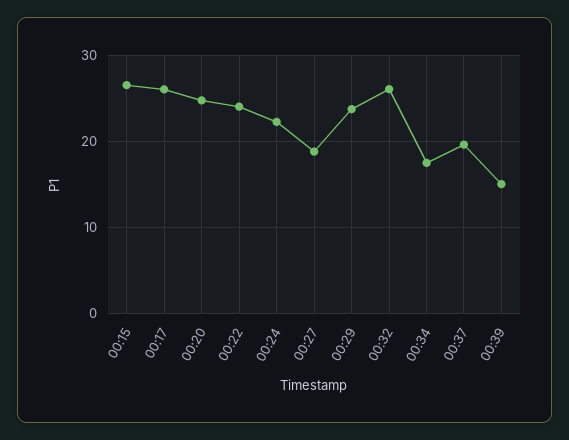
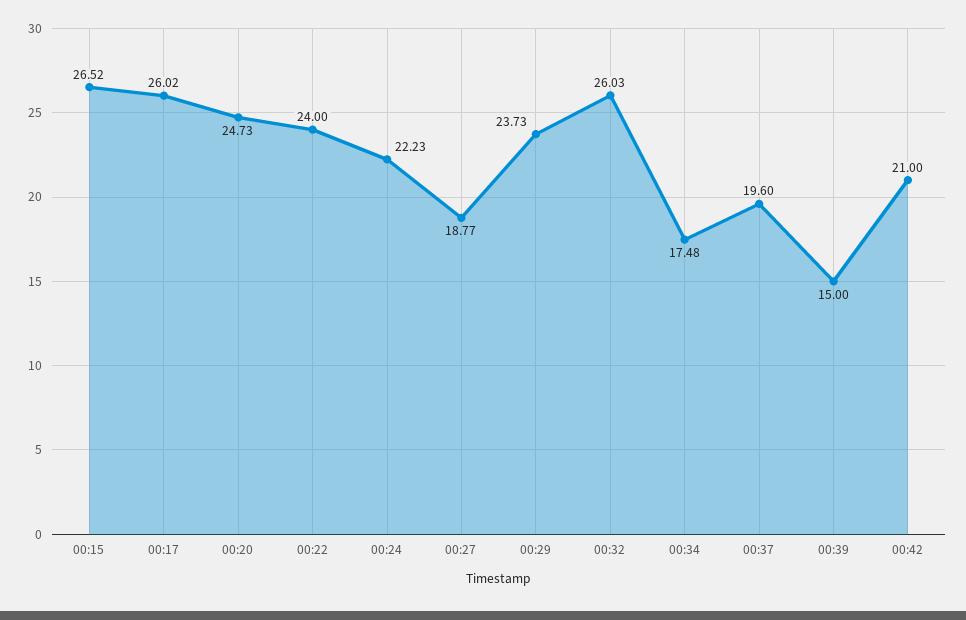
00:42: none -> 21

